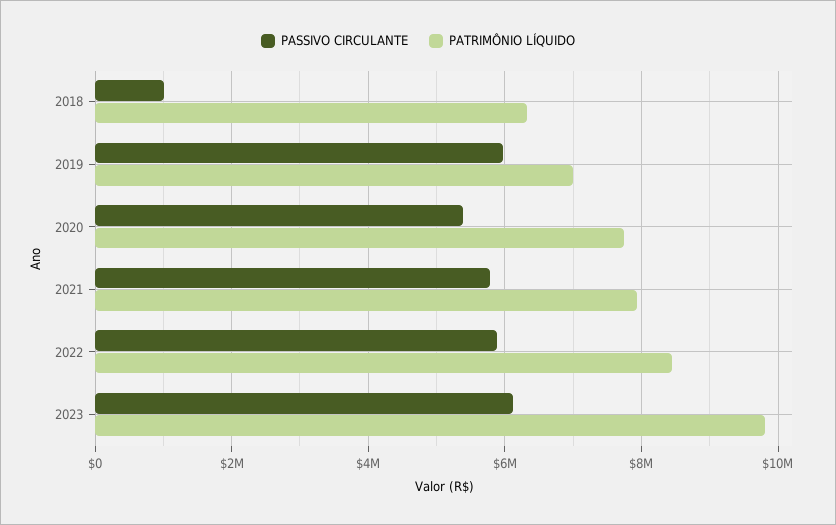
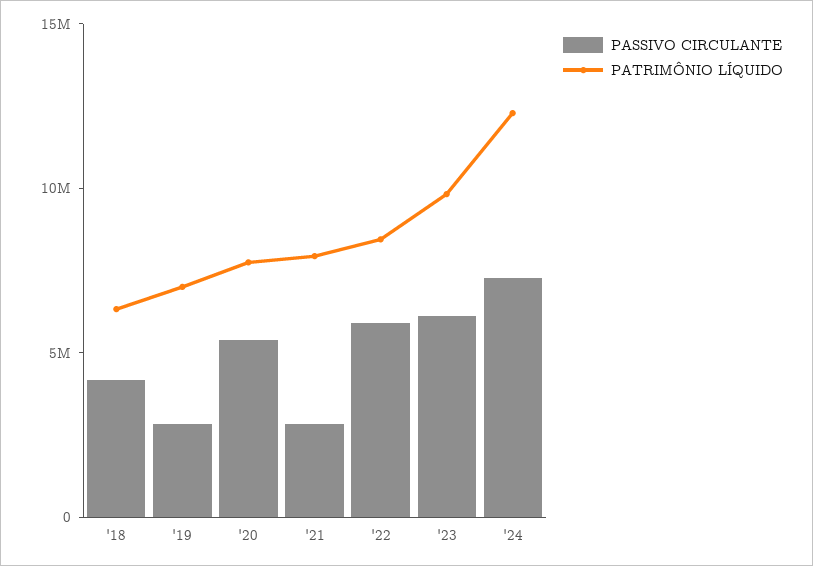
PASSIVO CIRCULANTE, 2018: 1000000 -> 4000000
PASSIVO CIRCULANTE, 2019: 6000000 -> 3000000
PASSIVO CIRCULANTE, 2021: 5800000 -> 3000000
PASSIVO CIRCULANTE, '24: none -> 7000000
PATRIMÔNIO LÍQUIDO, '24: none -> 12000000

